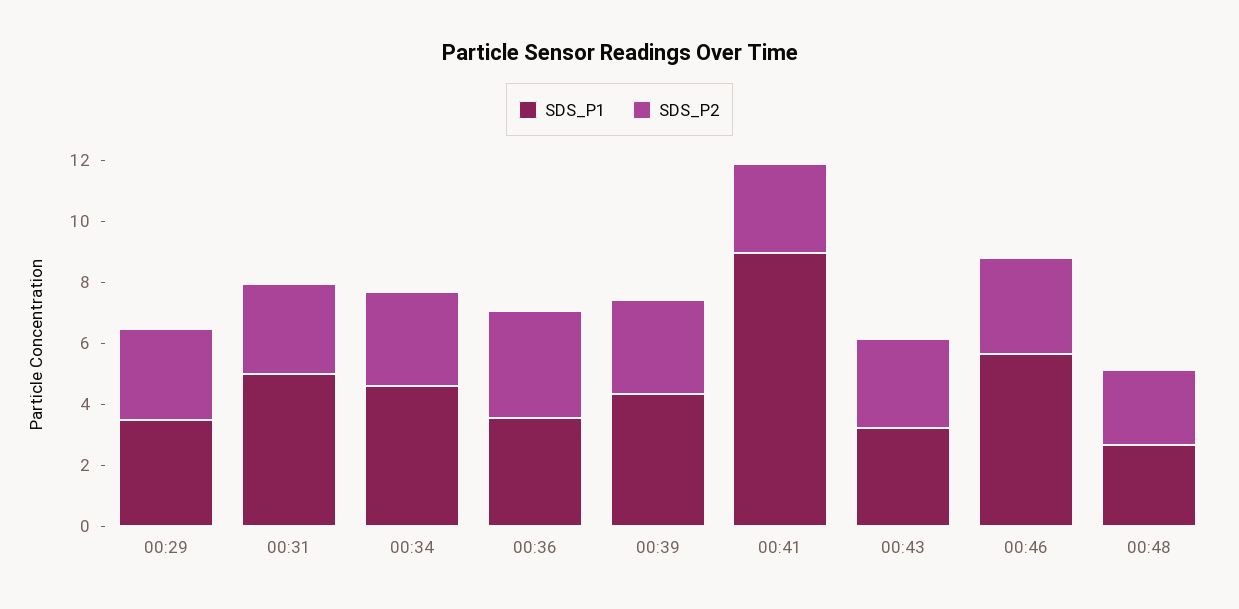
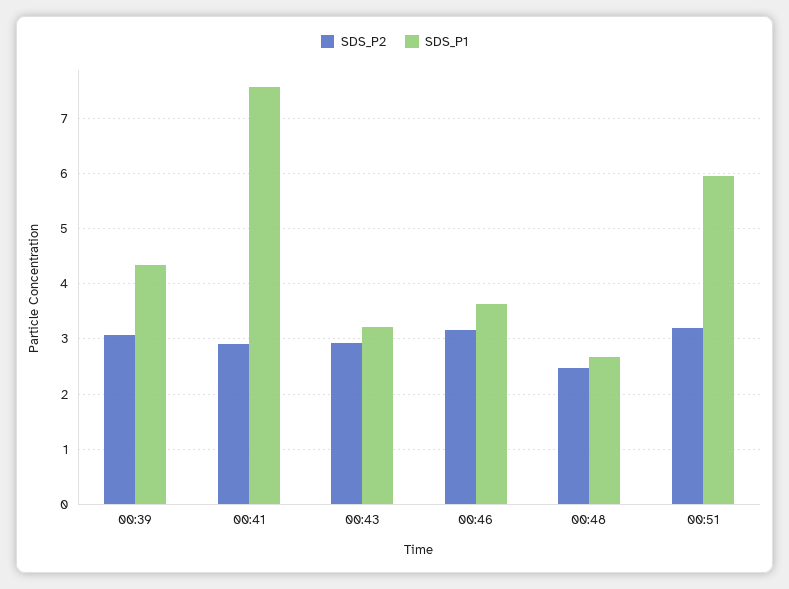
SDS_P1, 00:29: 3.5 -> none
SDS_P2, 00:29: 3 -> none
SDS_P1, 00:31: 5 -> none
SDS_P2, 00:31: 3 -> none
SDS_P1, 00:34: 4.5 -> none
SDS_P2, 00:34: 3 -> none
SDS_P1, 00:36: 3.5 -> none
SDS_P2, 00:36: 3.5 -> none
SDS_P1, 00:41: 9 -> 7.6
SDS_P1, 00:46: 5.5 -> 3.6
SDS_P2, 00:51: none -> 3.2
SDS_P1, 00:51: none -> 6

